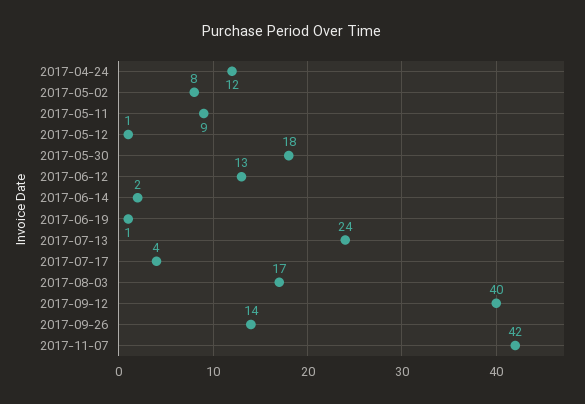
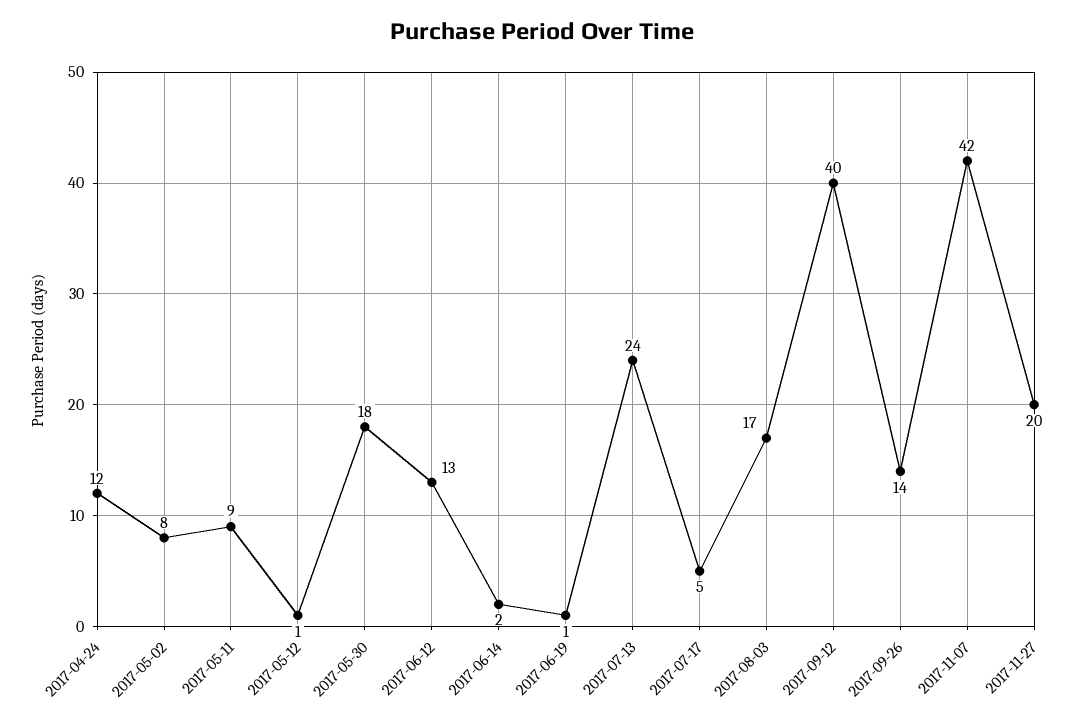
2017-07-17: 4 -> 5
2017-11-27: none -> 20

